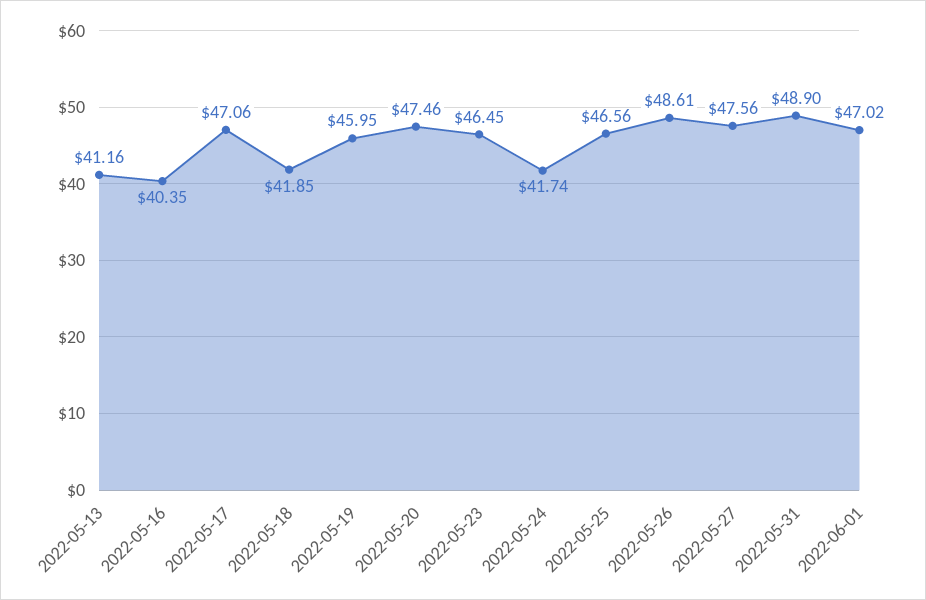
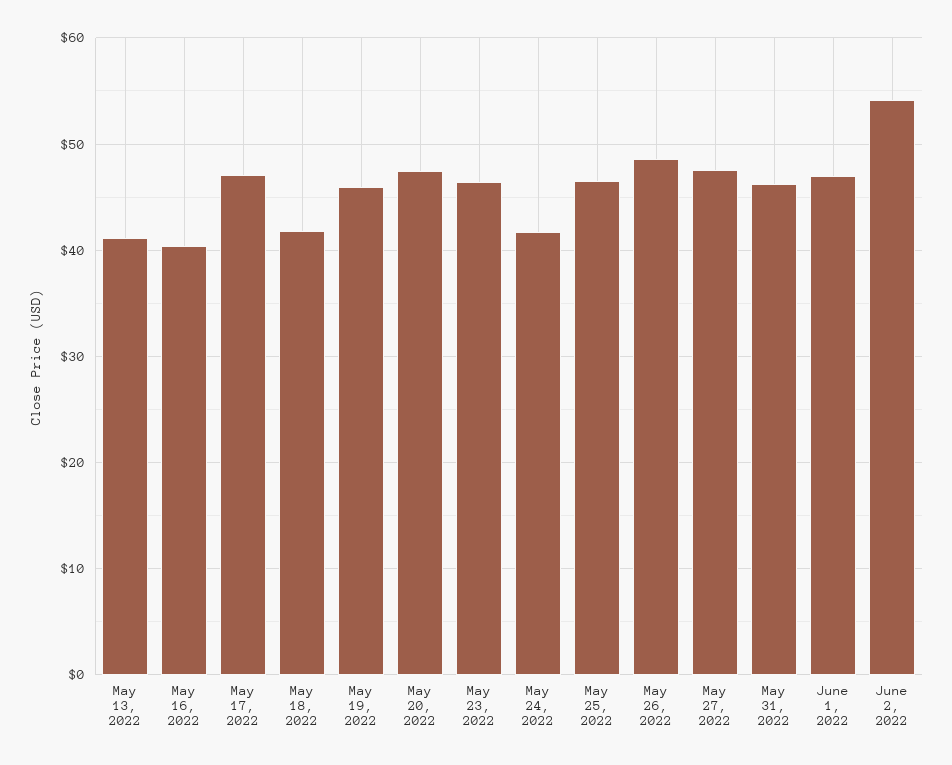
2022-05-31: 48.9 -> 46
June 2, 2022: none -> 54

